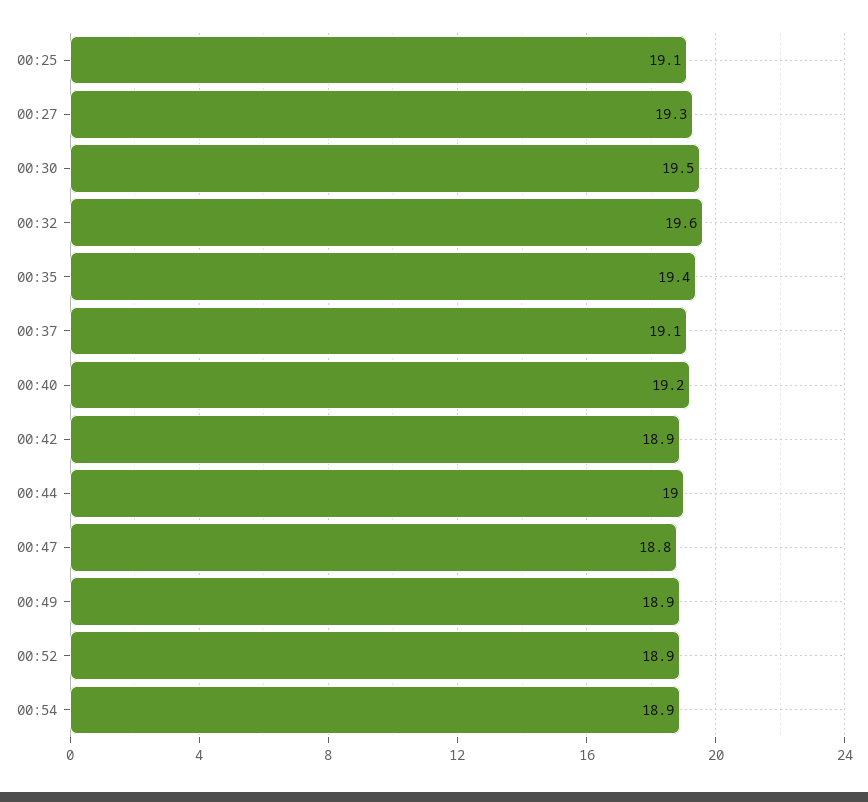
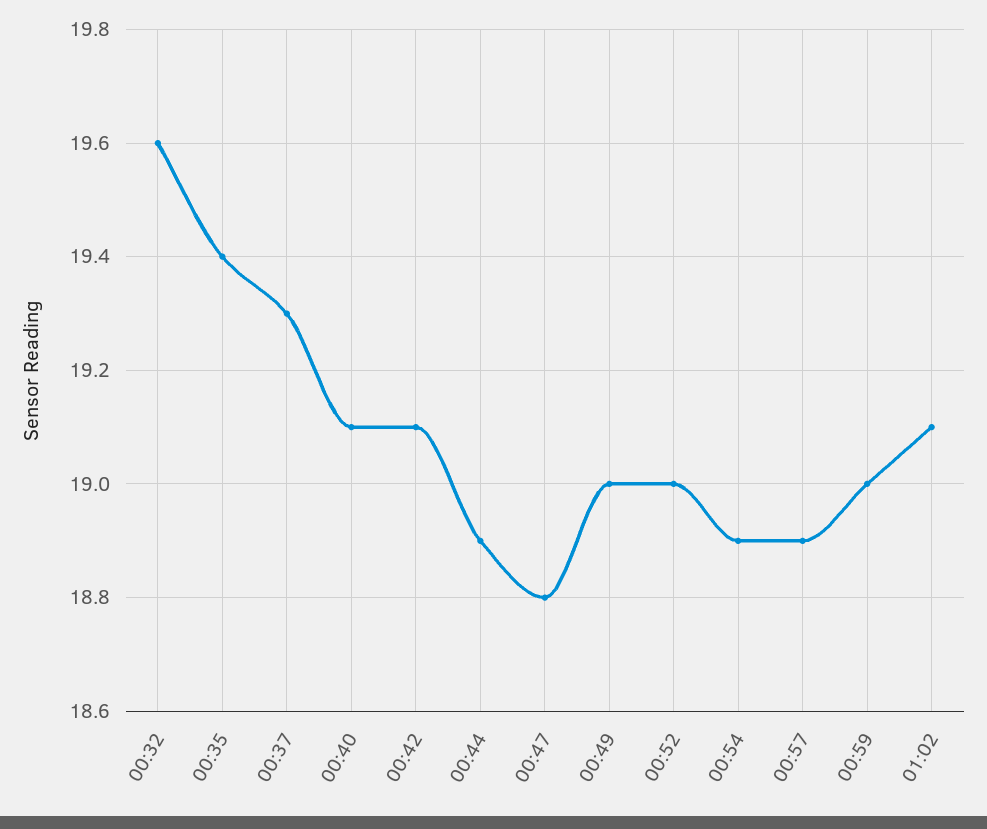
00:25: 19.1 -> none
00:27: 19.3 -> none
00:30: 19.5 -> none
00:37: 19.1 -> 19.3
00:40: 19.2 -> 19.1
00:42: 18.9 -> 19.1
00:44: 19 -> 18.9
00:49: 18.9 -> 19
00:52: 18.9 -> 19
00:57: none -> 18.9
00:59: none -> 19
01:02: none -> 19.1

